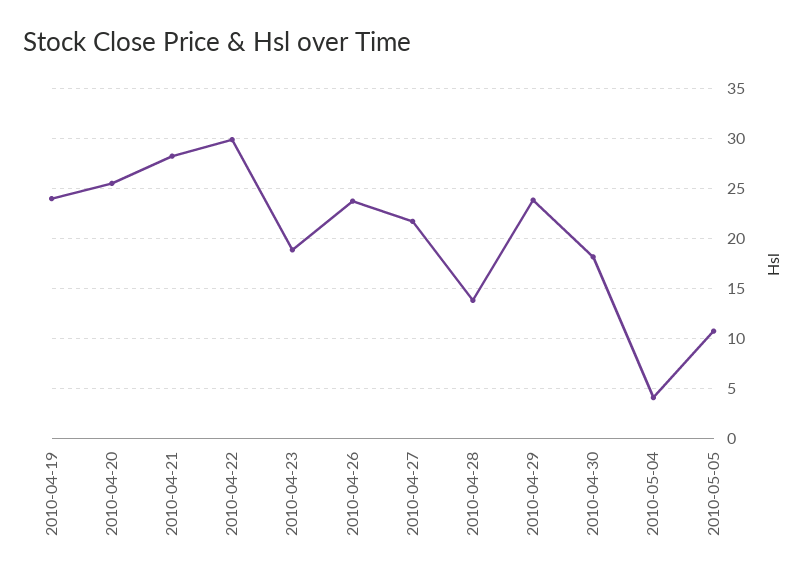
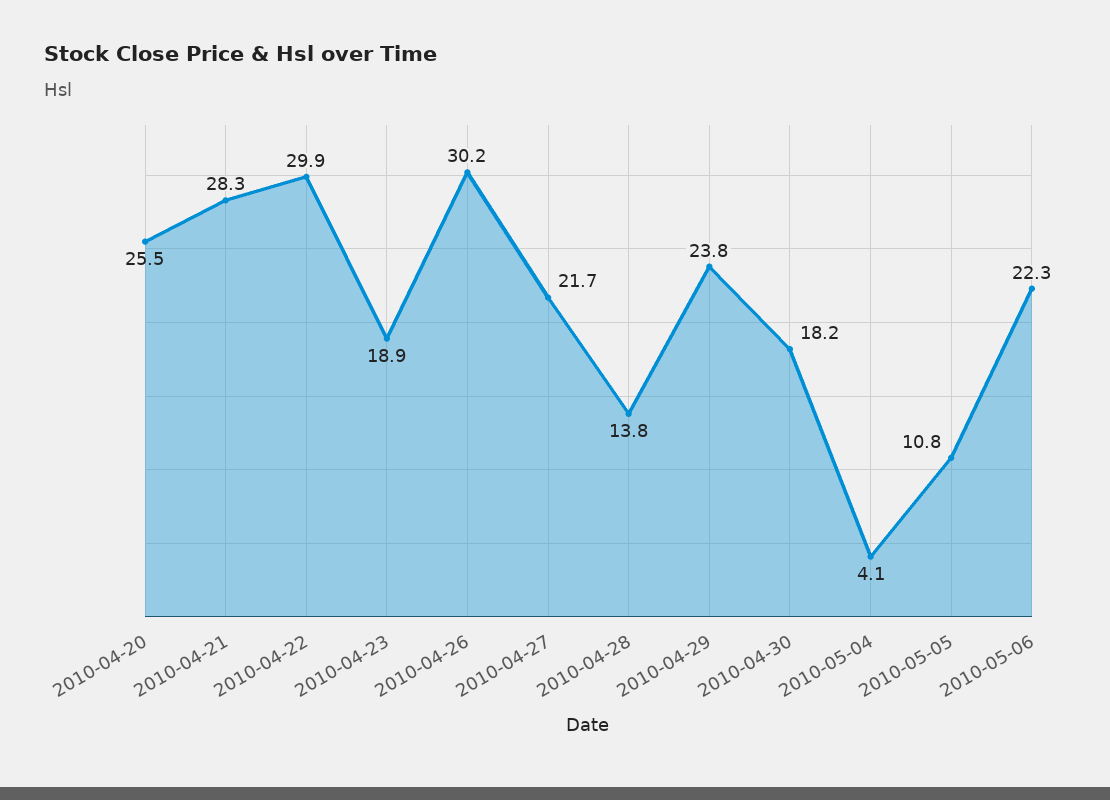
2010-04-19: 24 -> none
2010-04-26: 24 -> 30.2
2010-05-06: none -> 22.3

